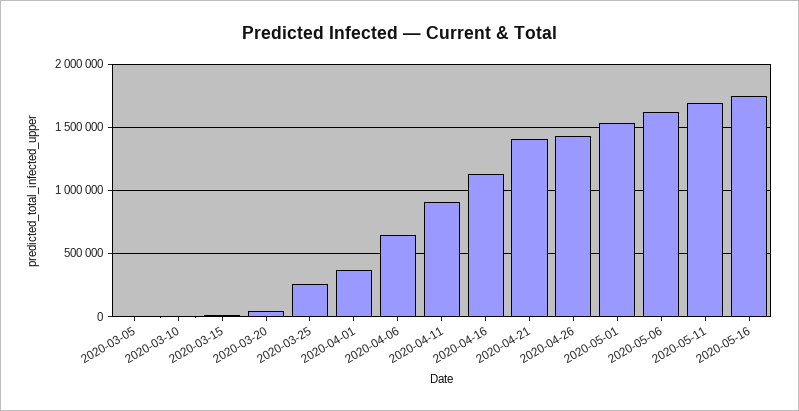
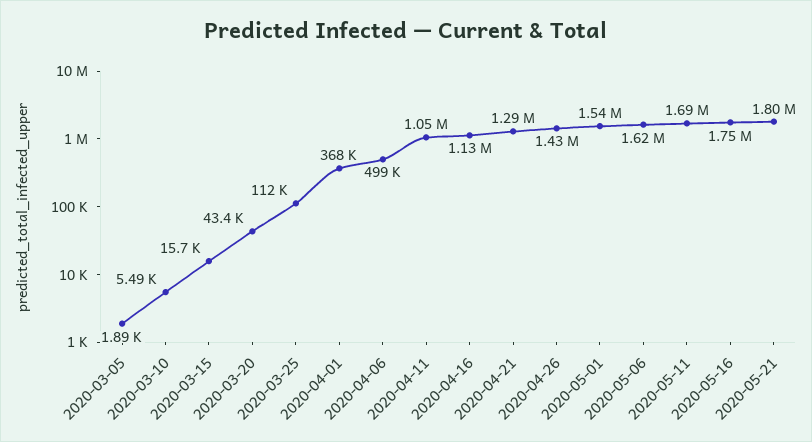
2020-03-25: 250000 -> 112000
2020-04-06: 650000 -> 499000
2020-04-11: 900000 -> 1050000
2020-04-21: 1400000 -> 1290000
2020-05-21: none -> 1800000

